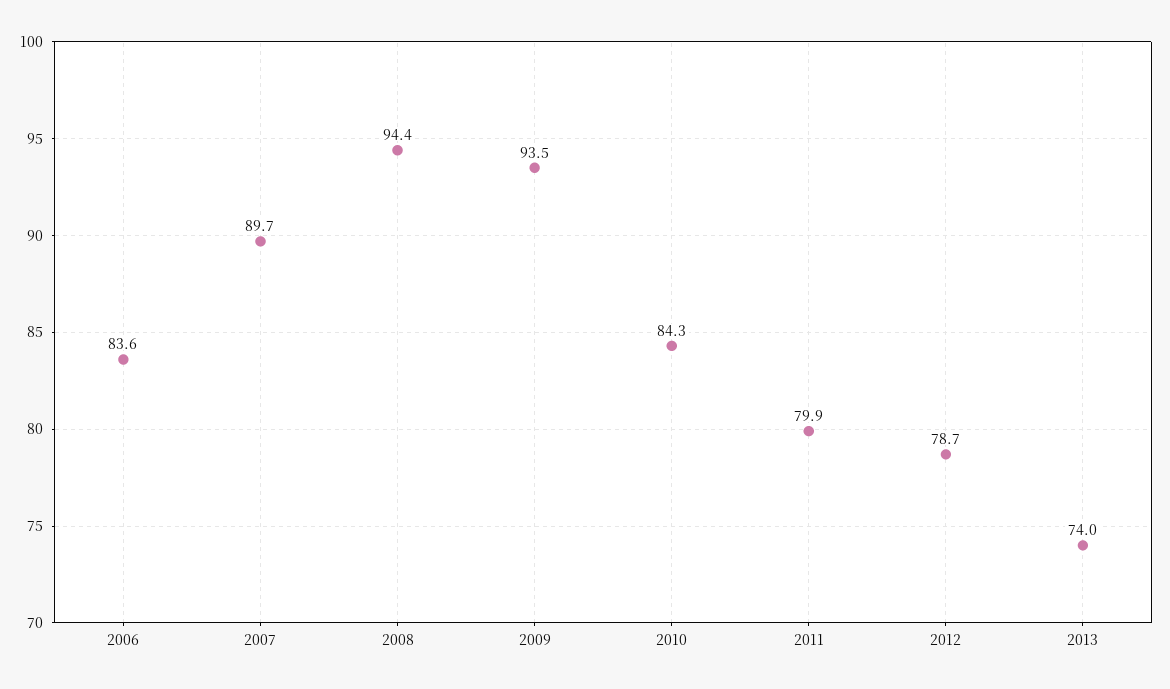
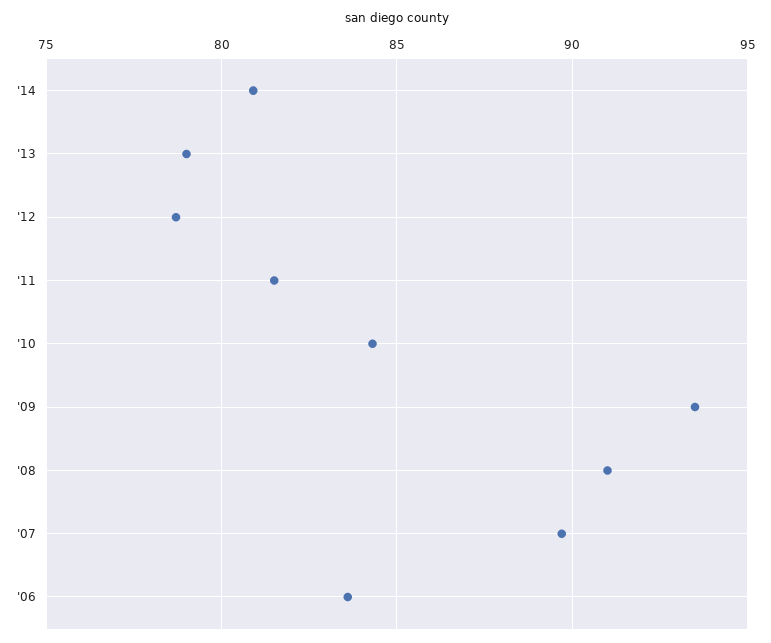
2008: 94.4 -> 91
2011: 79.9 -> 81.5
2013: 74 -> 79
'14: none -> 81

